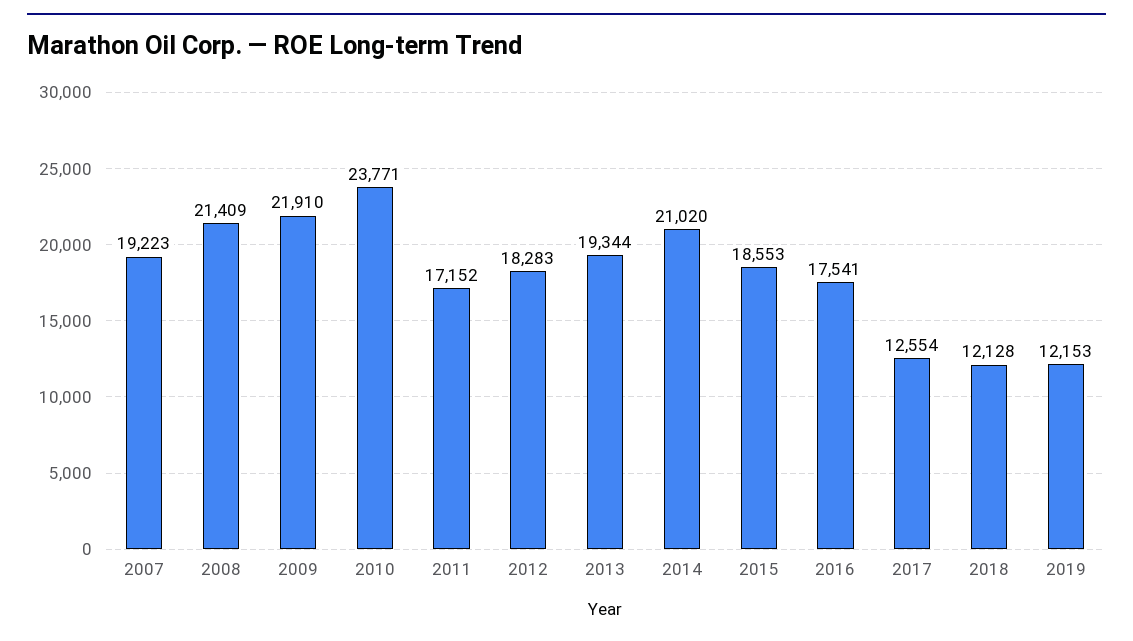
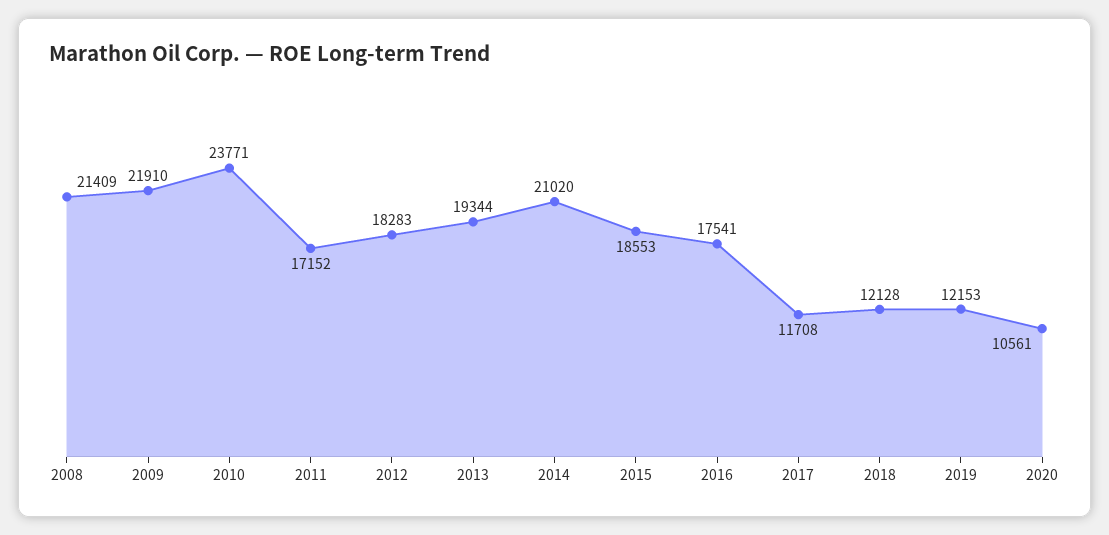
2007: 19223 -> none
2017: 12554 -> 11708
2020: none -> 10561

